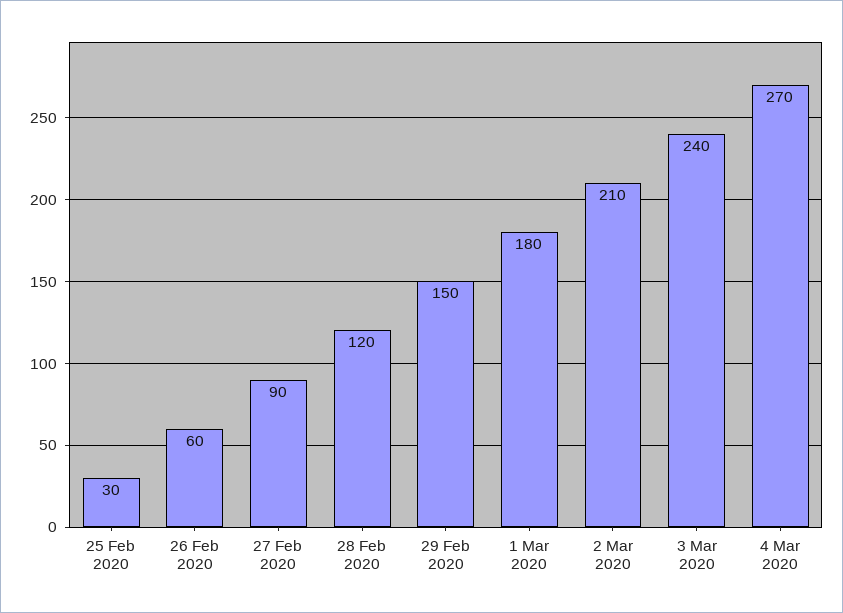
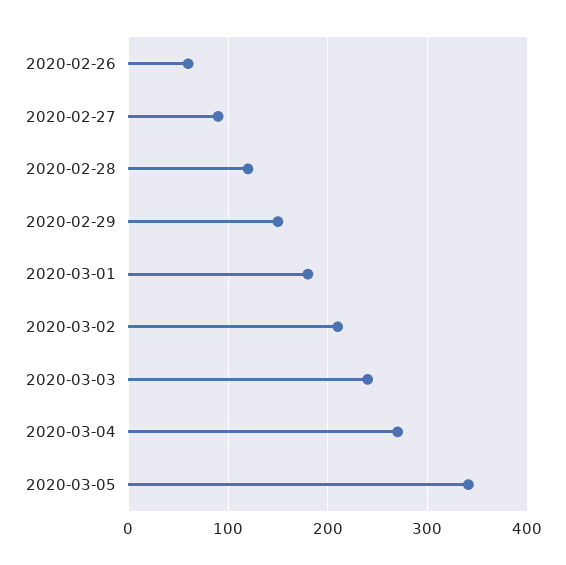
25 Feb 2020: 30 -> none
2020-03-05: none -> 340

